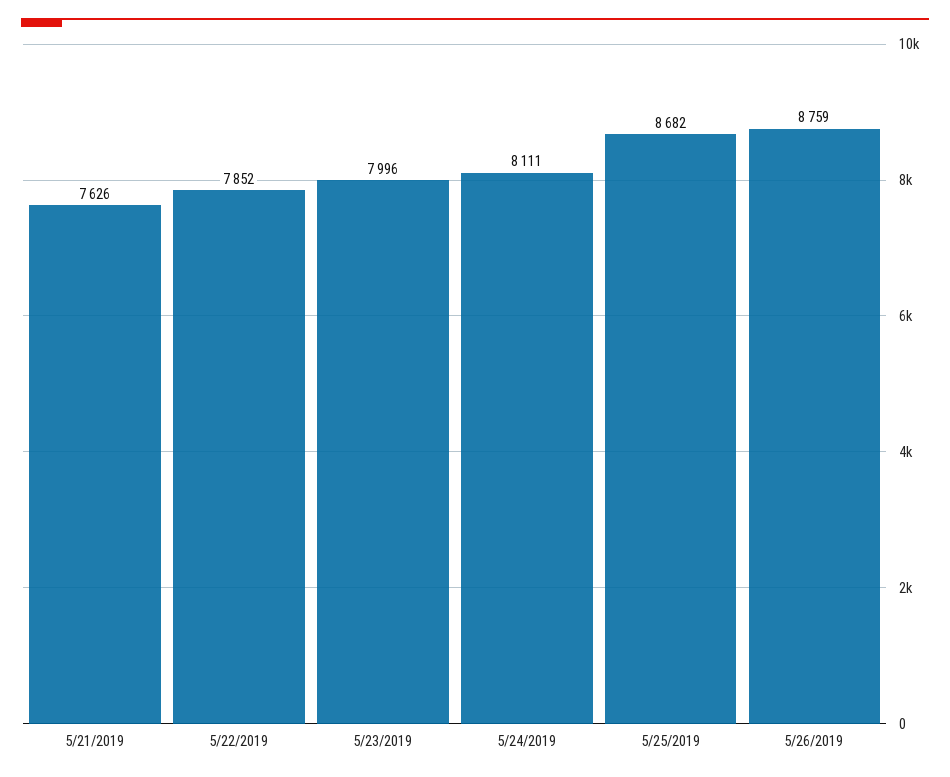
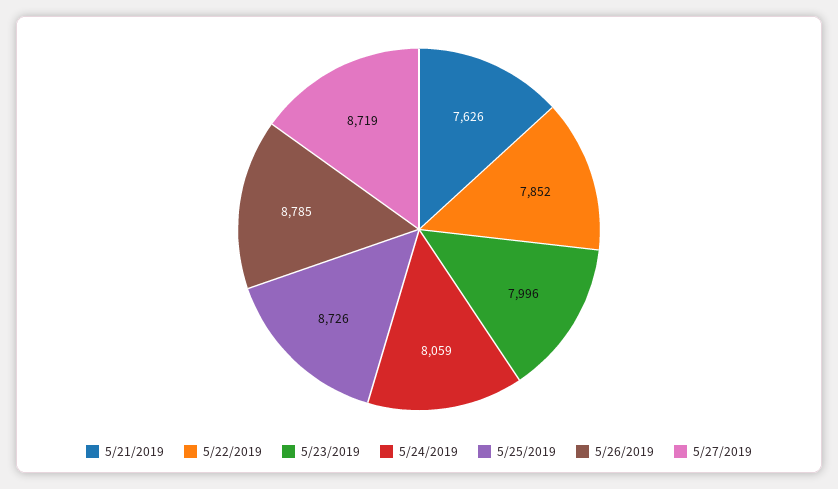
5/24/2019: 8111 -> 8059
5/25/2019: 8682 -> 8726
5/26/2019: 8759 -> 8785
5/27/2019: none -> 8719

